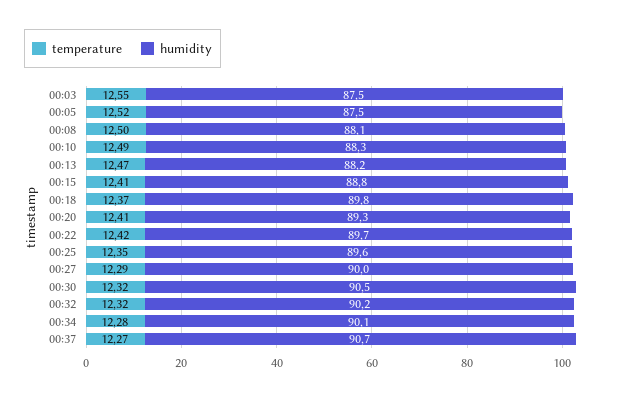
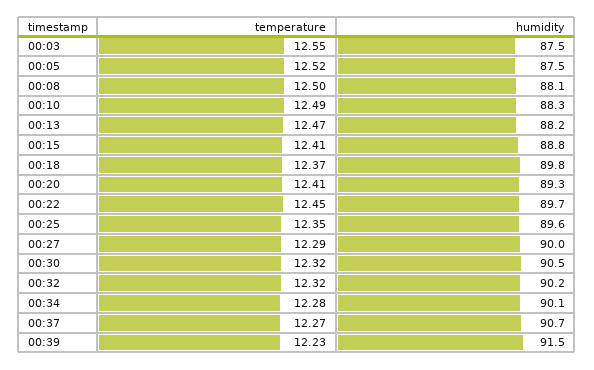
temperature, 00:22: 12.42 -> 12.45
temperature, 00:39: none -> 12.23
humidity, 00:39: none -> 91.5

